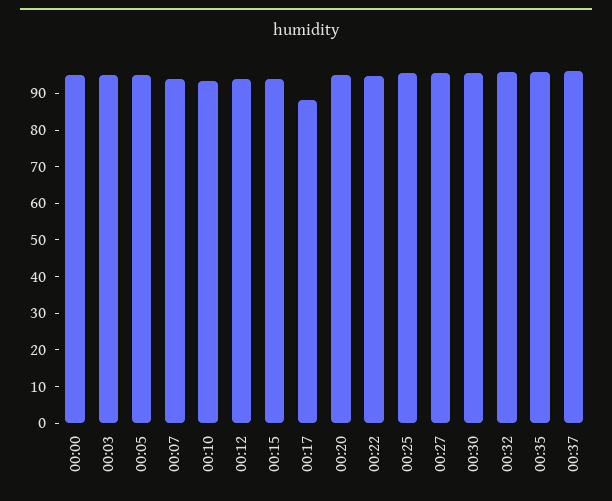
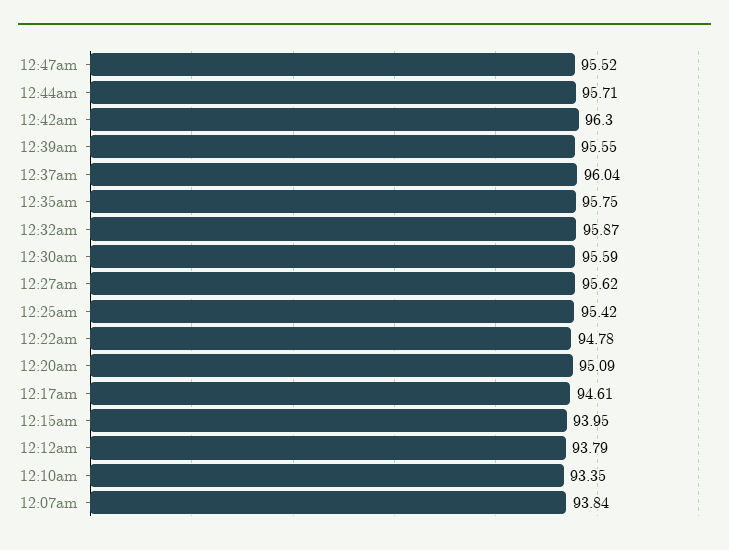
00:00: 95 -> none
00:03: 95 -> none
00:05: 95 -> none
00:17: 87.5 -> 94.61
12:47am: none -> 95.52
12:44am: none -> 95.71
12:42am: none -> 96.3
12:39am: none -> 95.55

